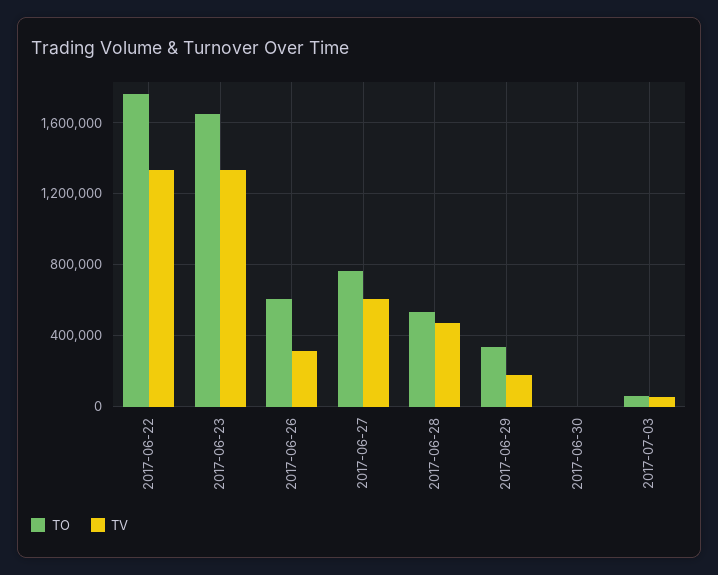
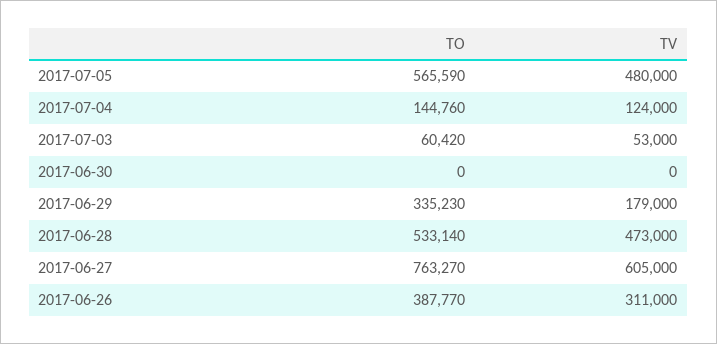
TO, 2017-06-22: 1750000 -> none
TV, 2017-06-22: 1350000 -> none
TO, 2017-06-23: 1650000 -> none
TV, 2017-06-23: 1350000 -> none
TO, 2017-06-26: 600000 -> 387770
TO, 2017-07-05: none -> 565590
TV, 2017-07-05: none -> 480000
TO, 2017-07-04: none -> 144760
TV, 2017-07-04: none -> 124000

